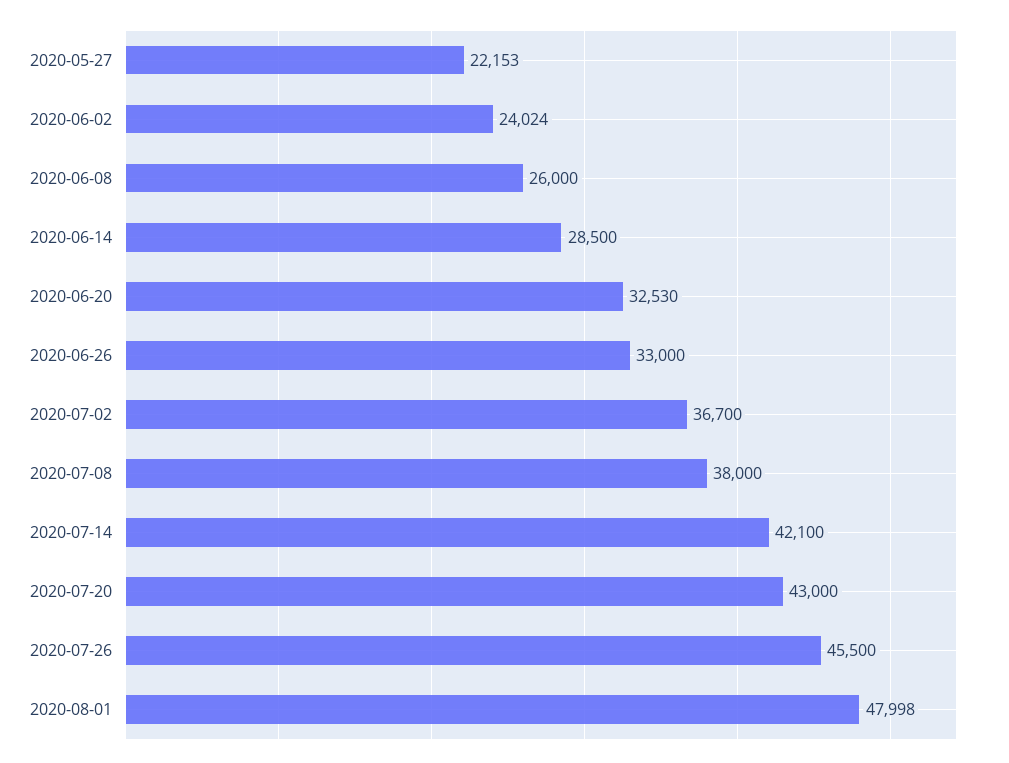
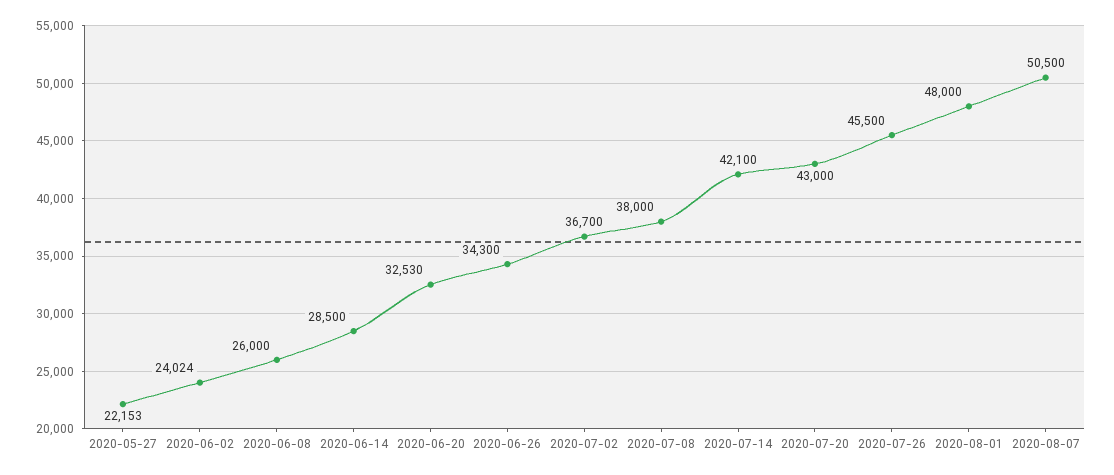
2020-06-26: 33000 -> 34300
2020-08-01: 47998 -> 48000
2020-08-07: none -> 50500

